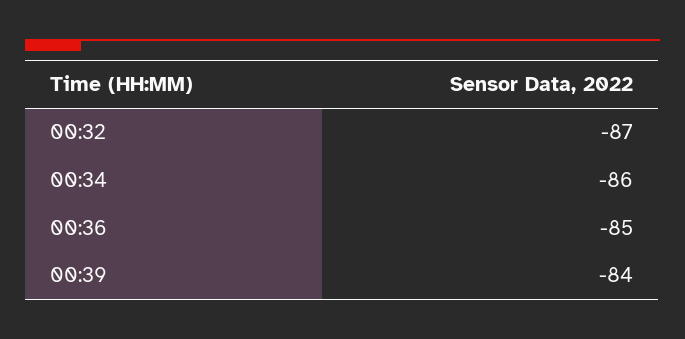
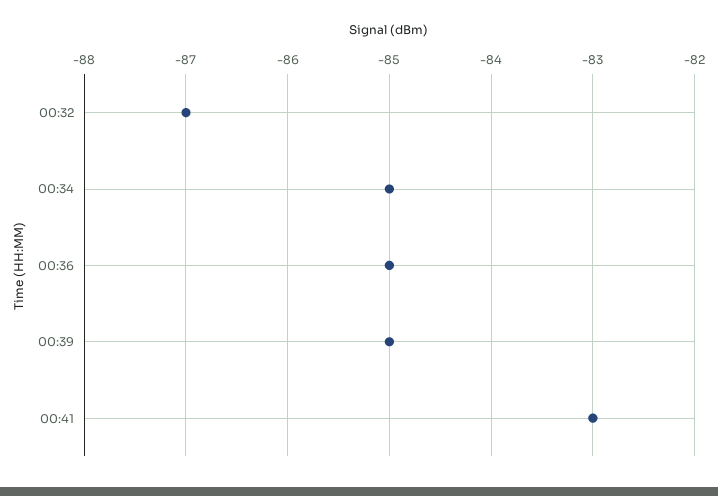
00:34: -86 -> -85
00:39: -84 -> -85
00:41: none -> -83

